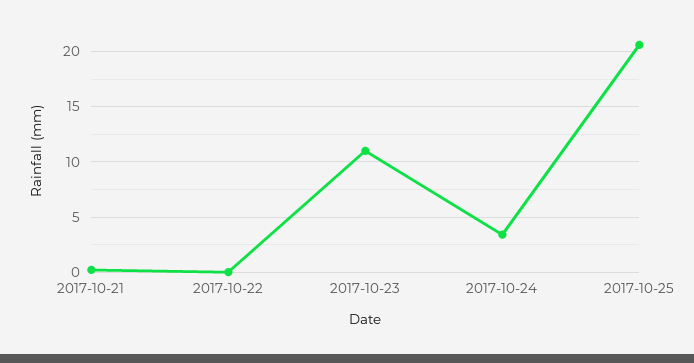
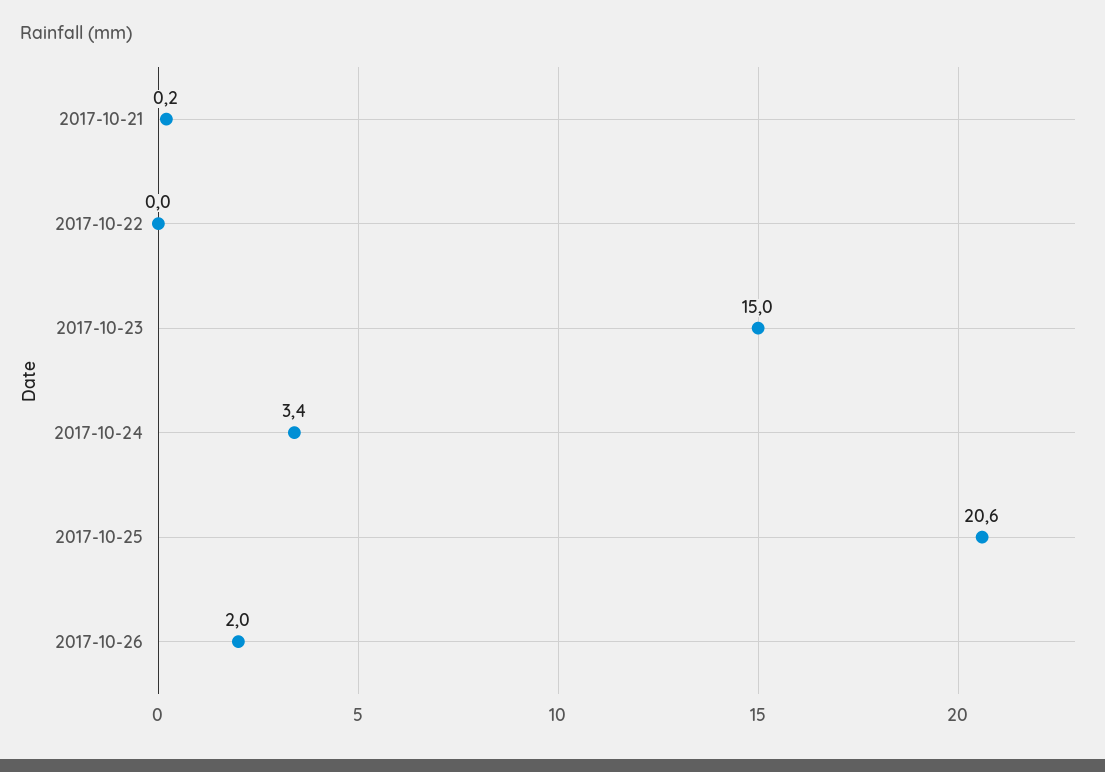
2017-10-23: 11 -> 15
2017-10-26: none -> 2

